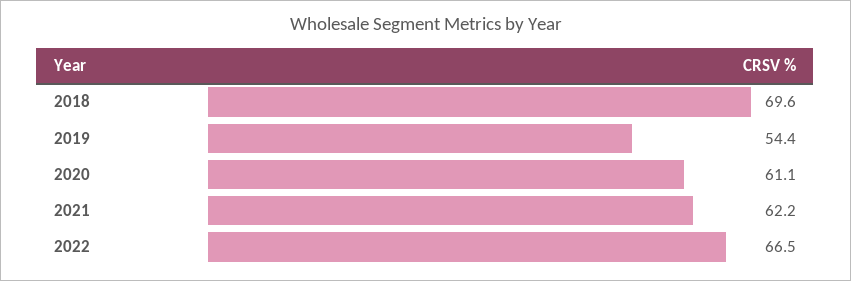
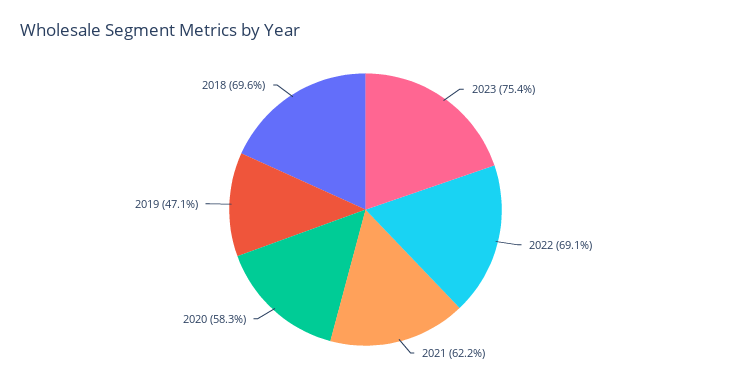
2019: 54.4 -> 47.1
2020: 61.1 -> 58.3
2022: 66.5 -> 69.1
2023: none -> 75.4

